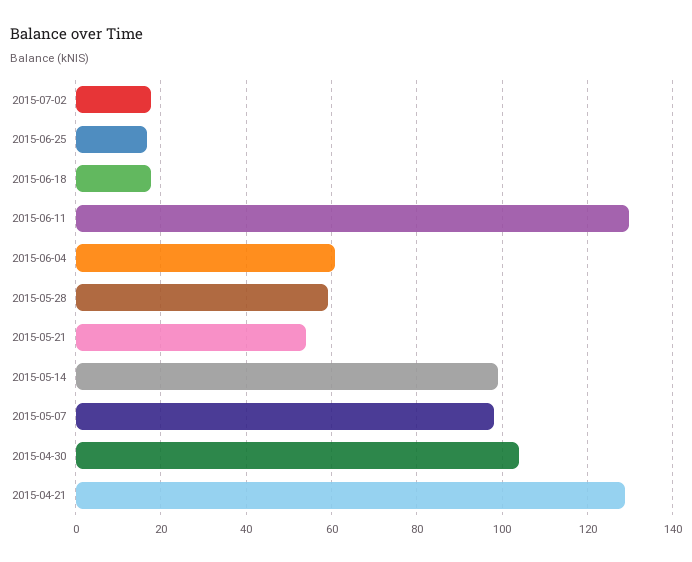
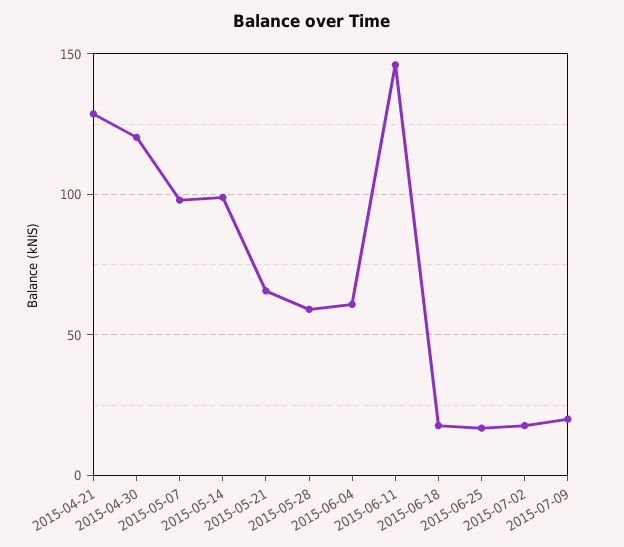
2015-06-11: 130 -> 145
2015-05-21: 54 -> 65
2015-04-30: 104 -> 120
2015-07-09: none -> 20

